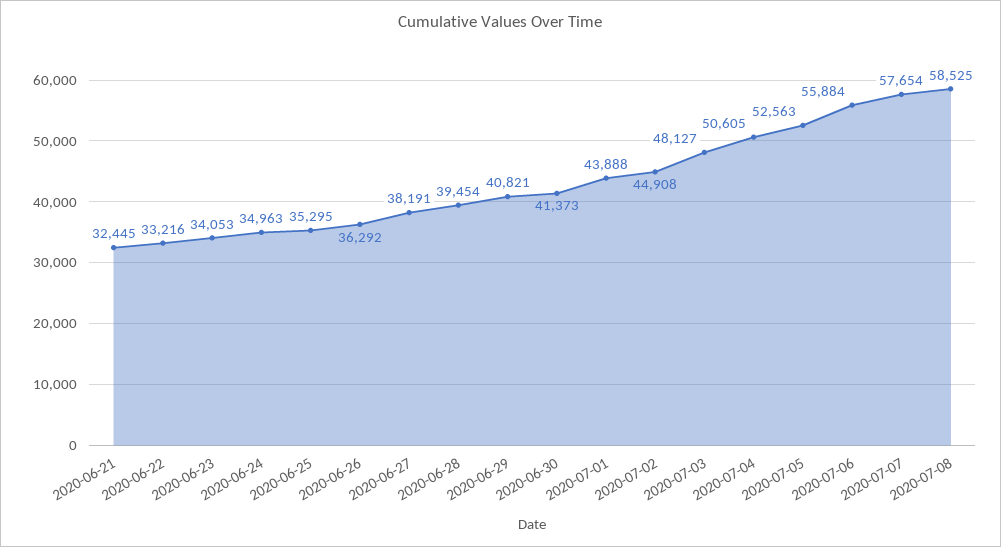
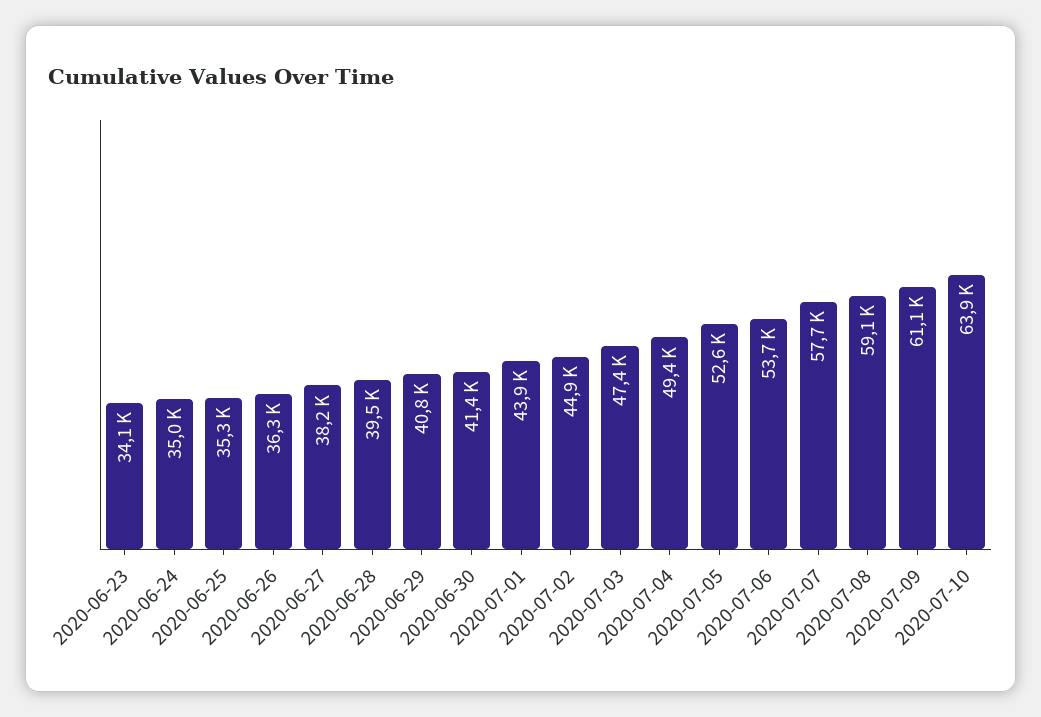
2020-06-21: 32445 -> none
2020-06-22: 33216 -> none
2020-07-03: 48127 -> 47400
2020-07-04: 50605 -> 49400
2020-07-06: 55884 -> 53700
2020-07-08: 58525 -> 59100
2020-07-09: none -> 61100
2020-07-10: none -> 63900

